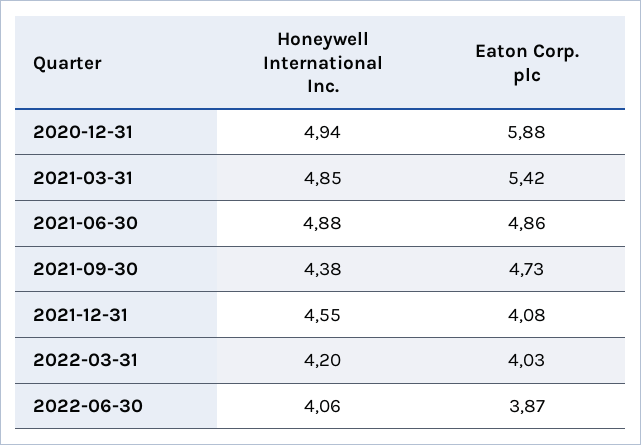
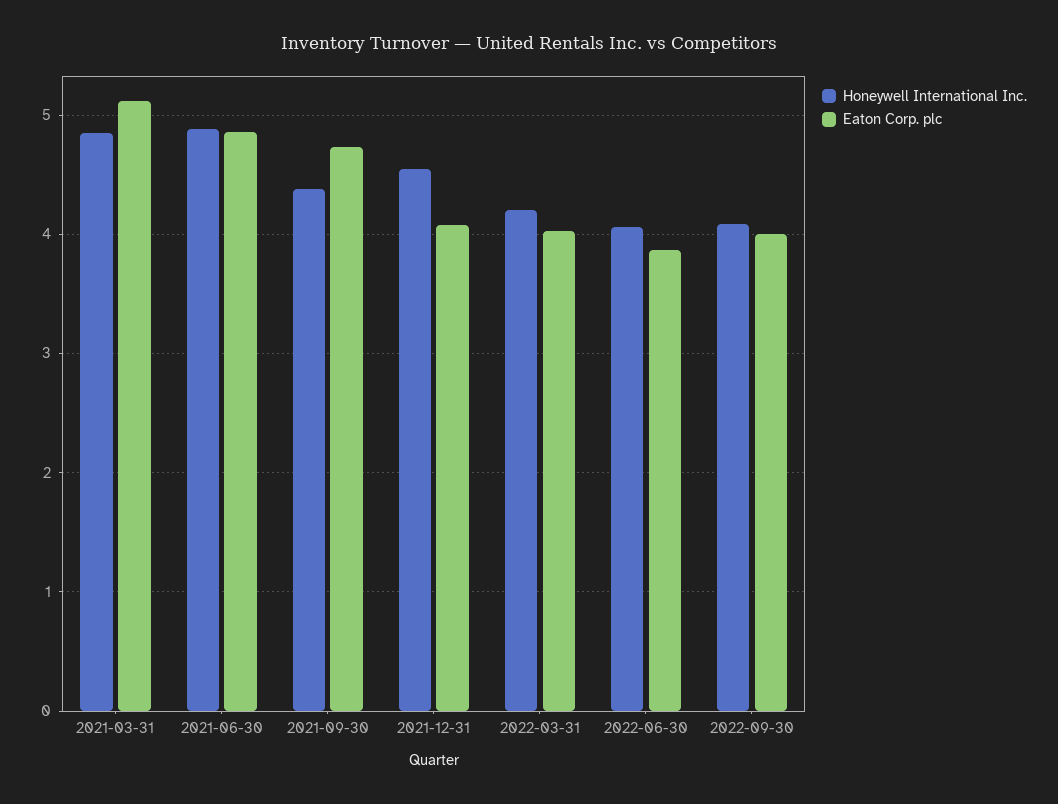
Honeywell International Inc., 2020-12-31: 4.94 -> none
Eaton Corp. plc, 2020-12-31: 5.88 -> none
Eaton Corp. plc, 2021-03-31: 5.42 -> 5.1
Honeywell International Inc., 2022-09-30: none -> 4.1
Eaton Corp. plc, 2022-09-30: none -> 4

